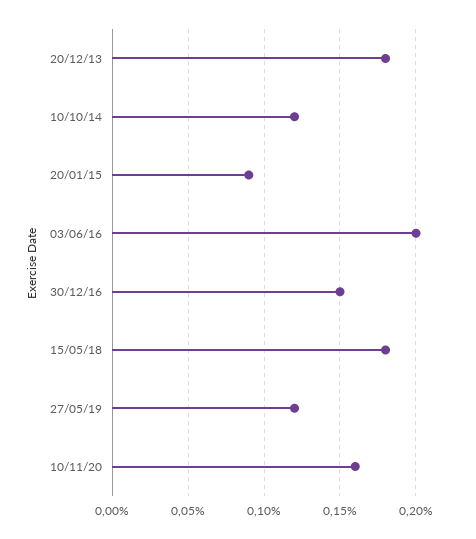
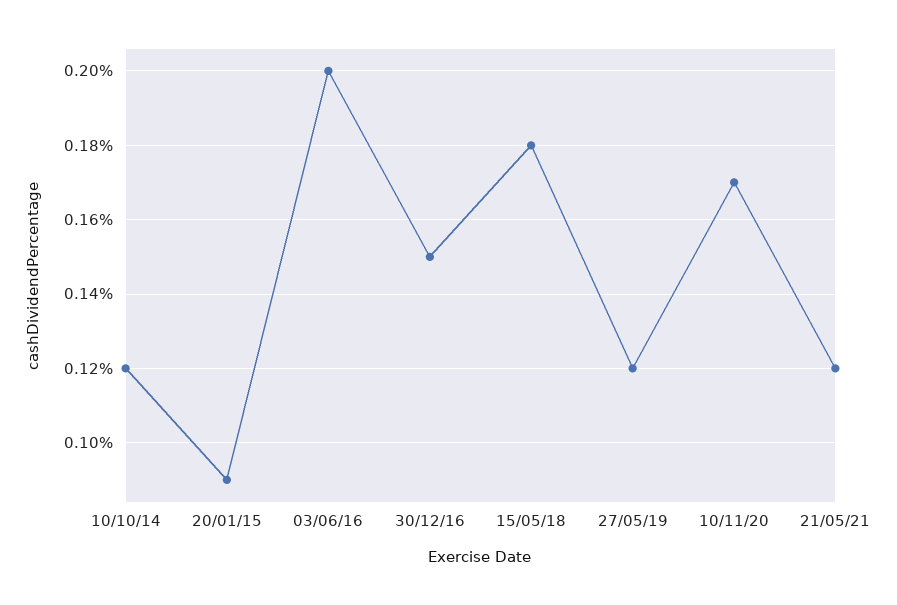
20/12/13: 0.18 -> none
10/11/20: 0.16 -> 0.17
21/05/21: none -> 0.12

